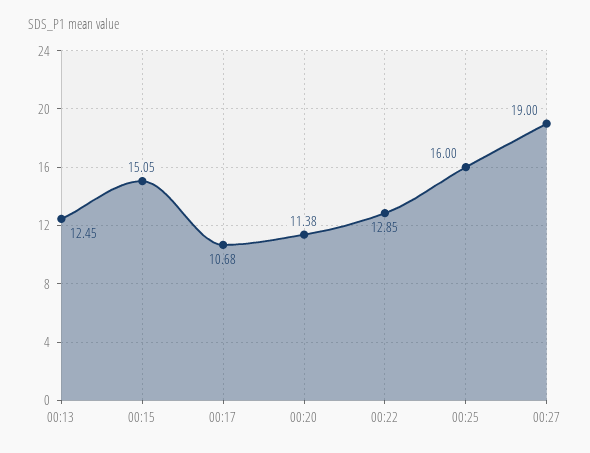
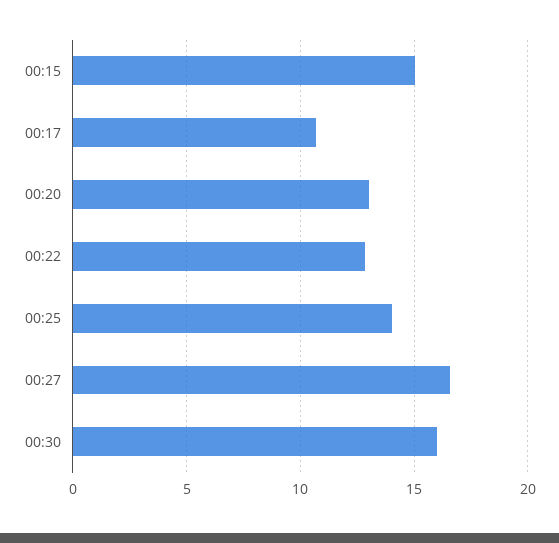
00:13: 12.45 -> none
00:20: 11.38 -> 13
00:25: 16 -> 14
00:27: 19 -> 16.5
00:30: none -> 16

